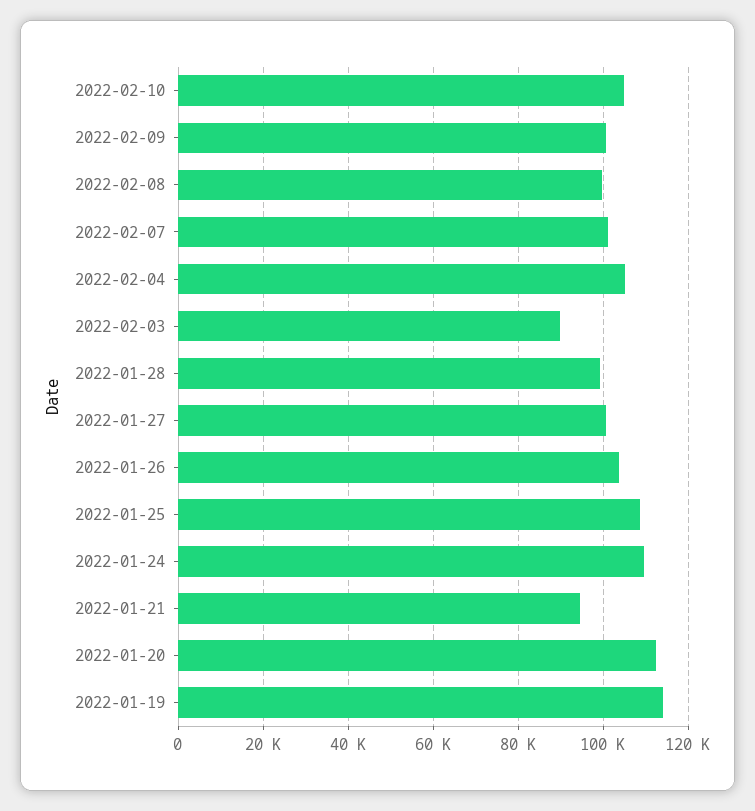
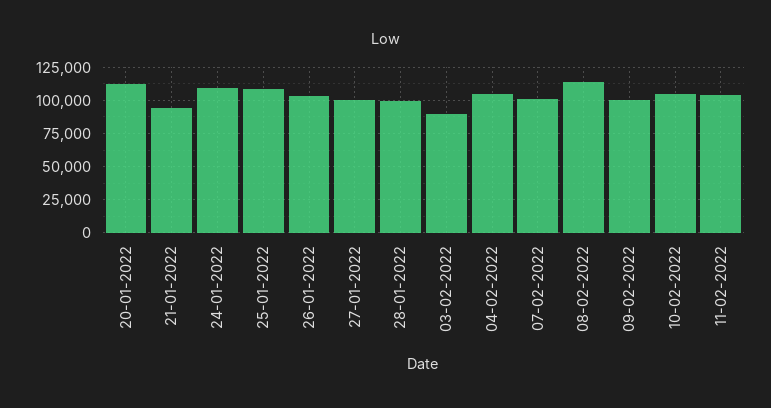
2022-02-08: 100000 -> 115000
2022-01-19: 114000 -> none
11-02-2022: none -> 105000

